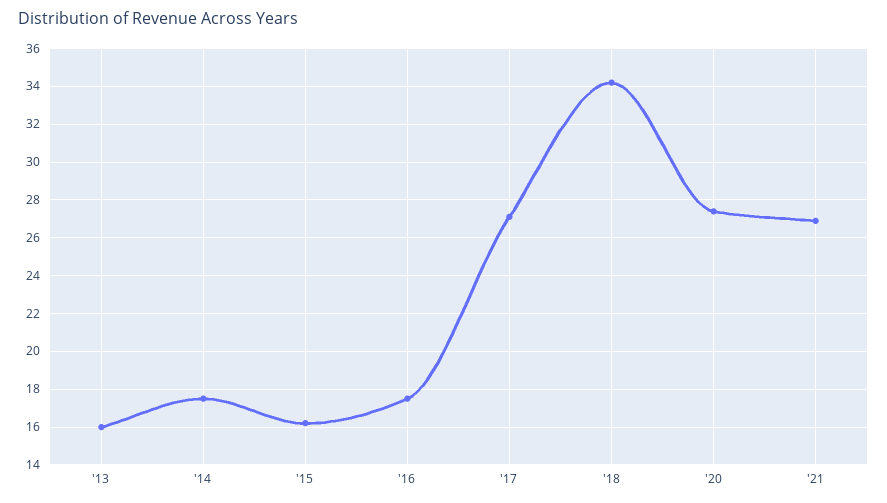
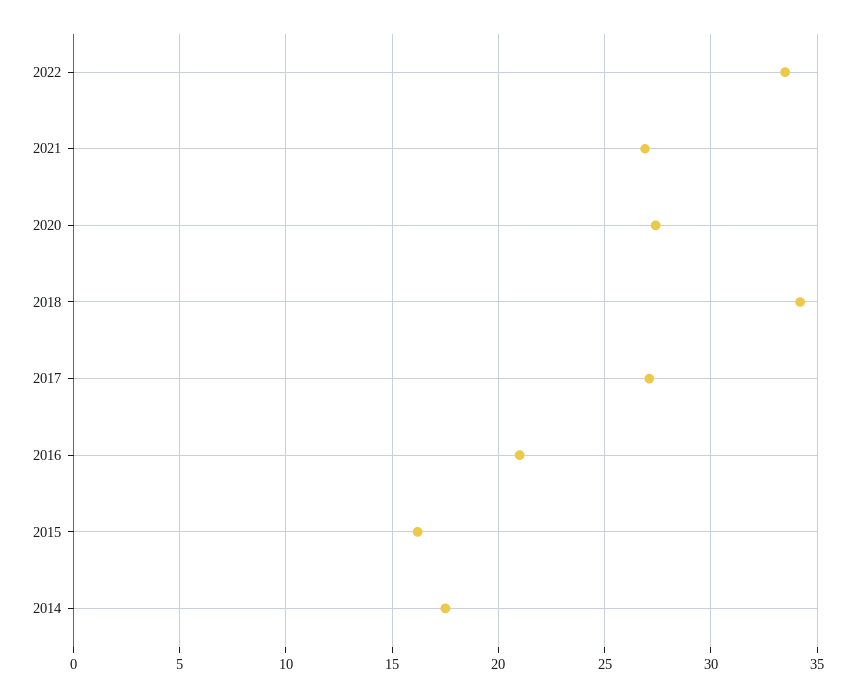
'13: 16 -> none
'16: 17.5 -> 21
2022: none -> 33.5

